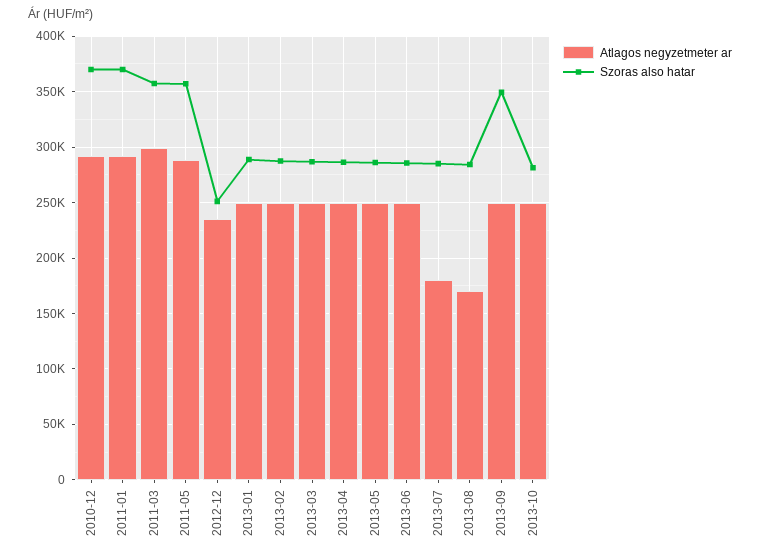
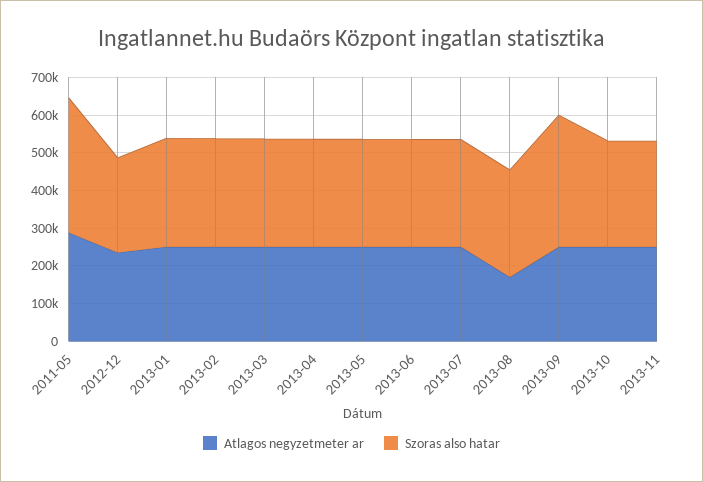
Atlagos negyzetmeter ar, 2010-12: 290000 -> none
Szoras also hatar, 2010-12: 370000 -> none
Atlagos negyzetmeter ar, 2011-01: 290000 -> none
Szoras also hatar, 2011-01: 370000 -> none
Atlagos negyzetmeter ar, 2011-03: 300000 -> none
Szoras also hatar, 2011-03: 360000 -> none
Atlagos negyzetmeter ar, 2013-07: 180000 -> 250000
Atlagos negyzetmeter ar, 2013-11: none -> 250000
Szoras also hatar, 2013-11: none -> 275000

